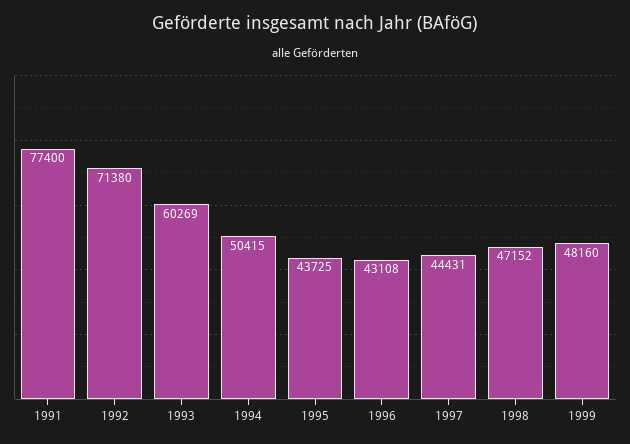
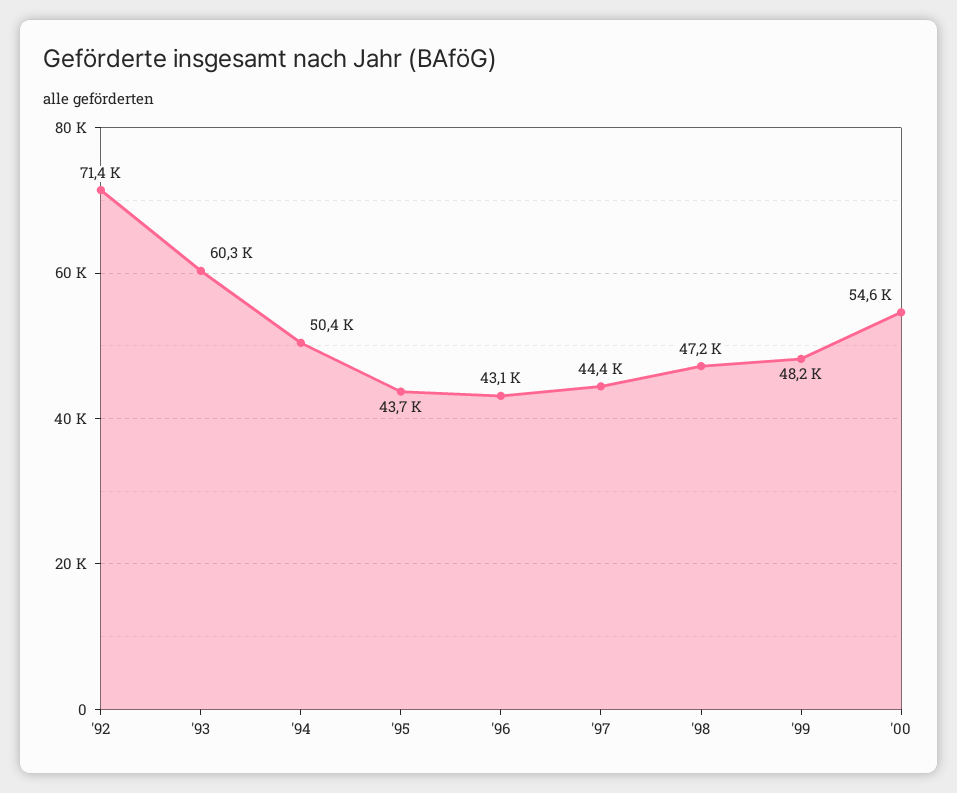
1991: 77400 -> none
'00: none -> 54600

